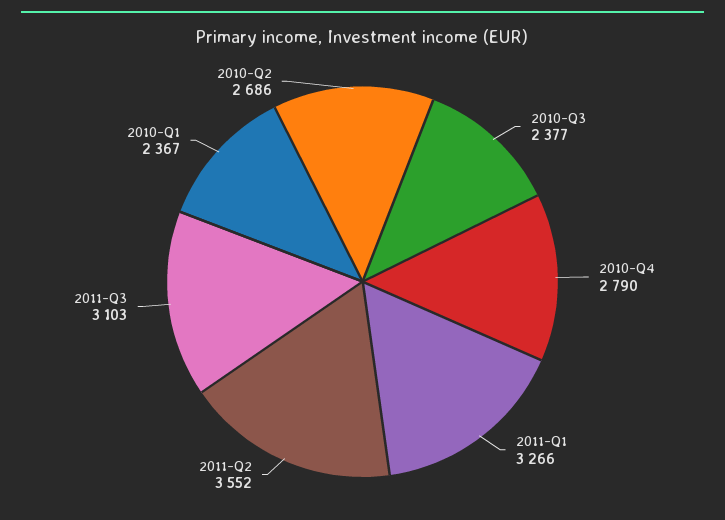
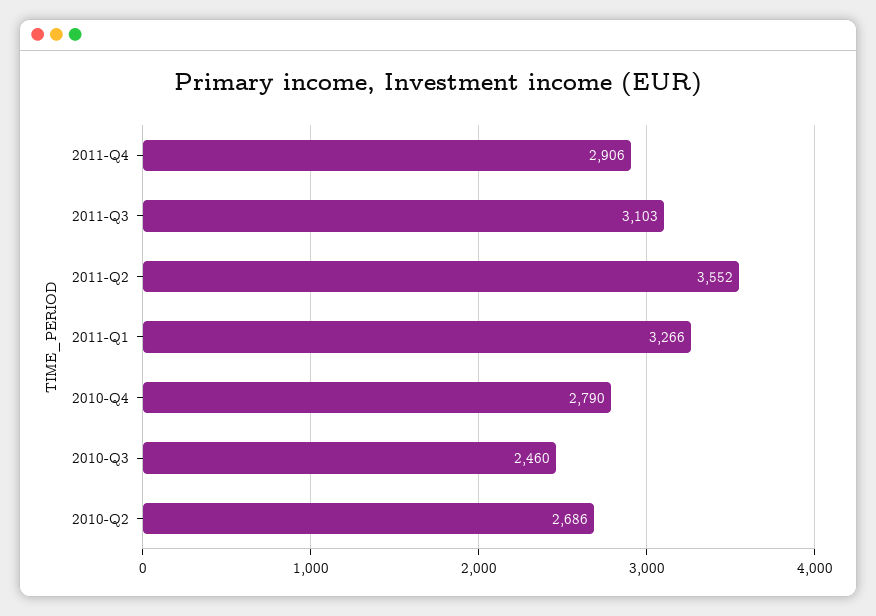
2010-Q3: 2377 -> 2460
2010-Q1: 2367 -> none
2011-Q4: none -> 2906

